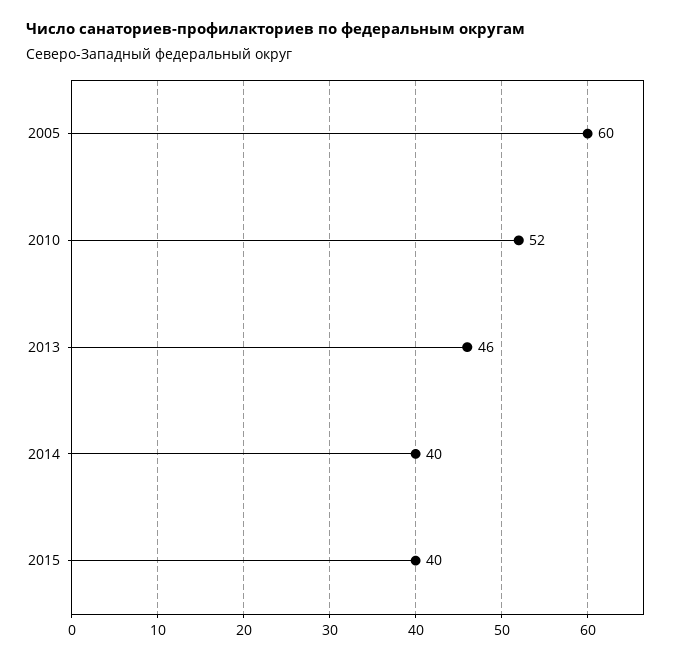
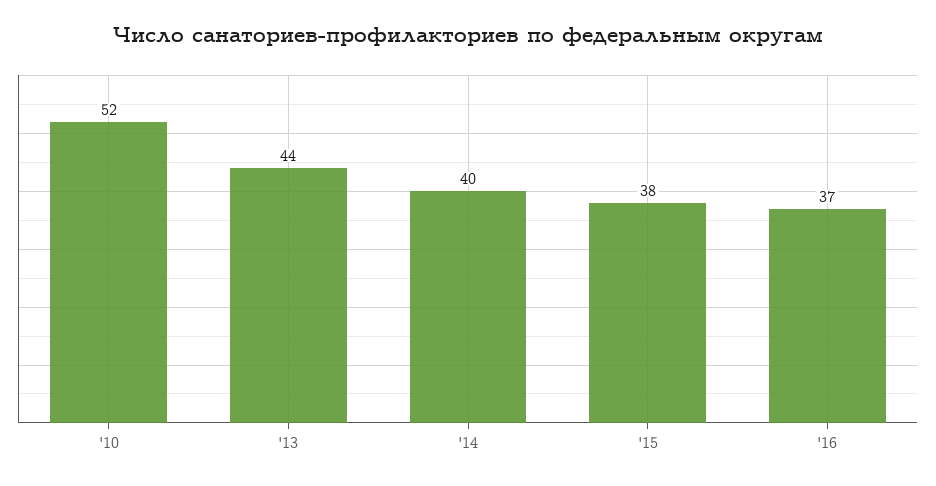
2005: 60 -> none
2013: 46 -> 44
2015: 40 -> 38
'16: none -> 37

